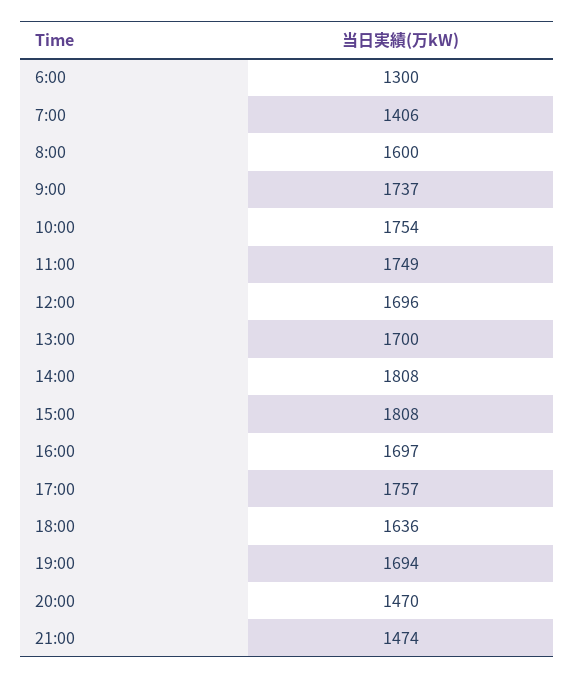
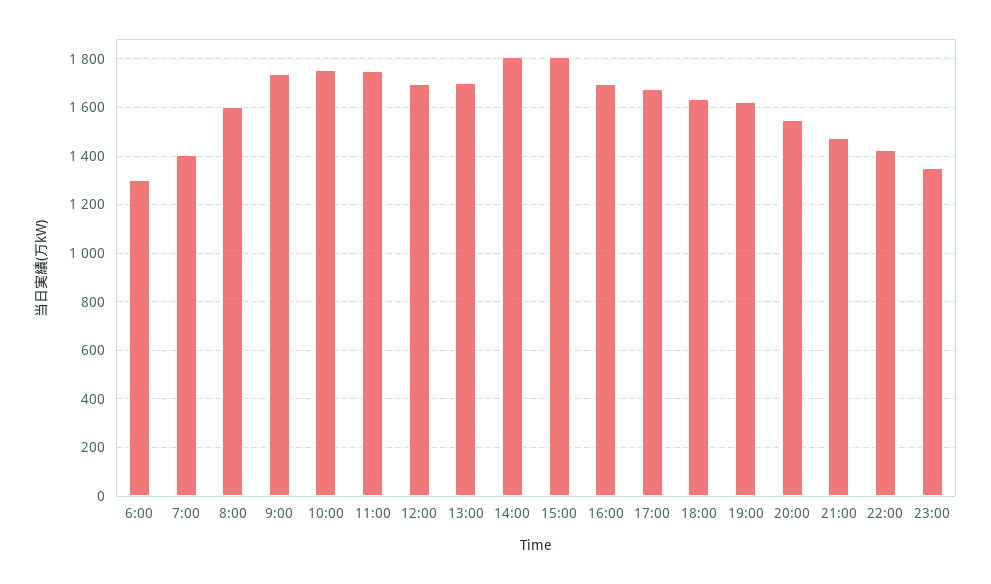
17:00: 1757 -> 1675
19:00: 1694 -> 1625
20:00: 1470 -> 1550
22:00: none -> 1425
23:00: none -> 1350

